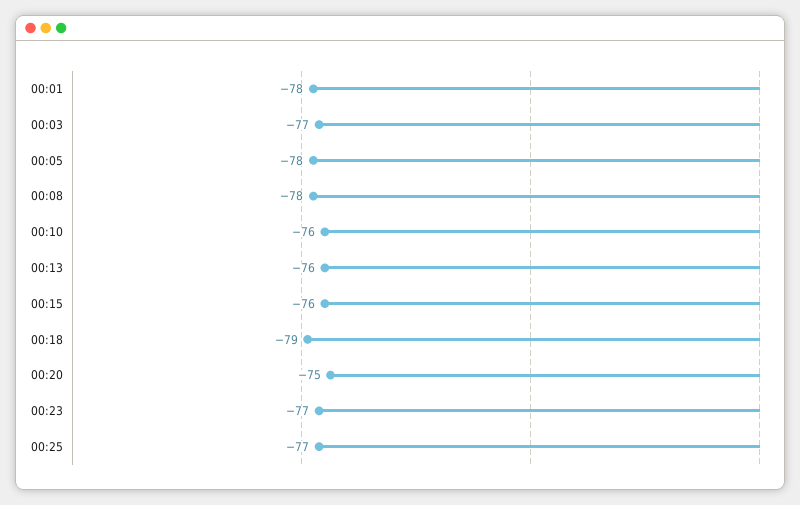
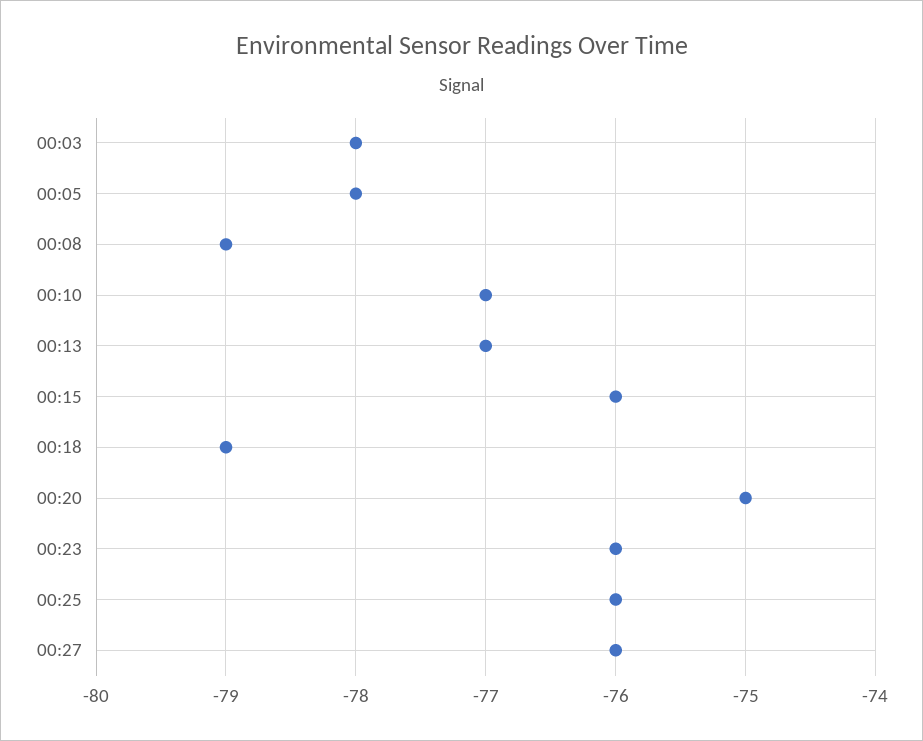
00:01: -78 -> none
00:03: -77 -> -78
00:08: -78 -> -79
00:10: -76 -> -77
00:13: -76 -> -77
00:23: -77 -> -76
00:25: -77 -> -76
00:27: none -> -76

